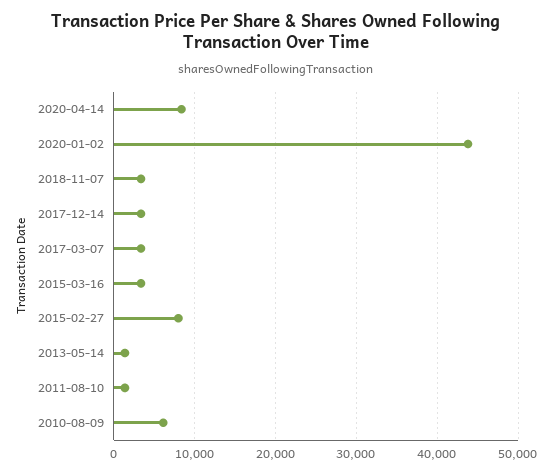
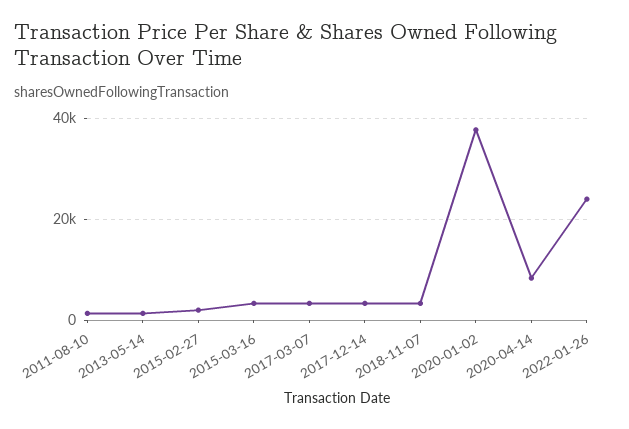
2020-01-02: 44000 -> 38000
2015-02-27: 8000 -> 2000
2010-08-09: 6000 -> none
2022-01-26: none -> 24000

